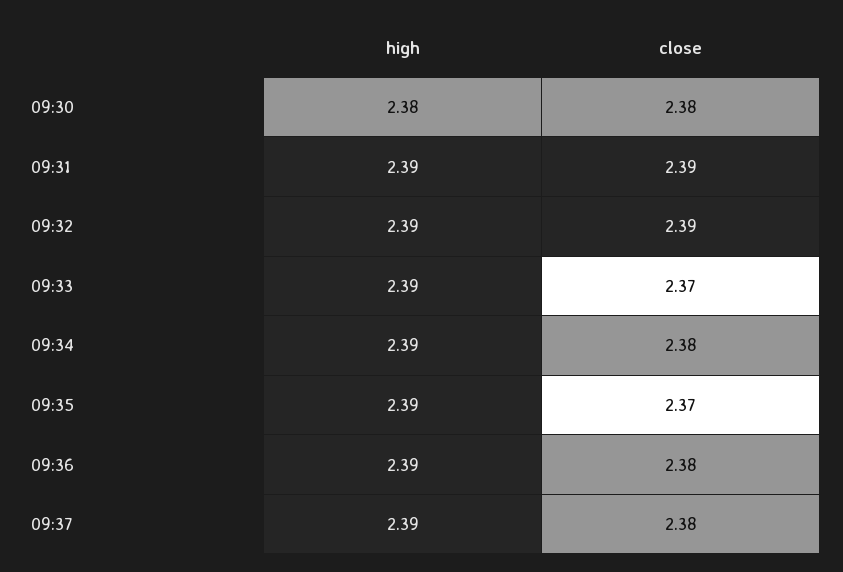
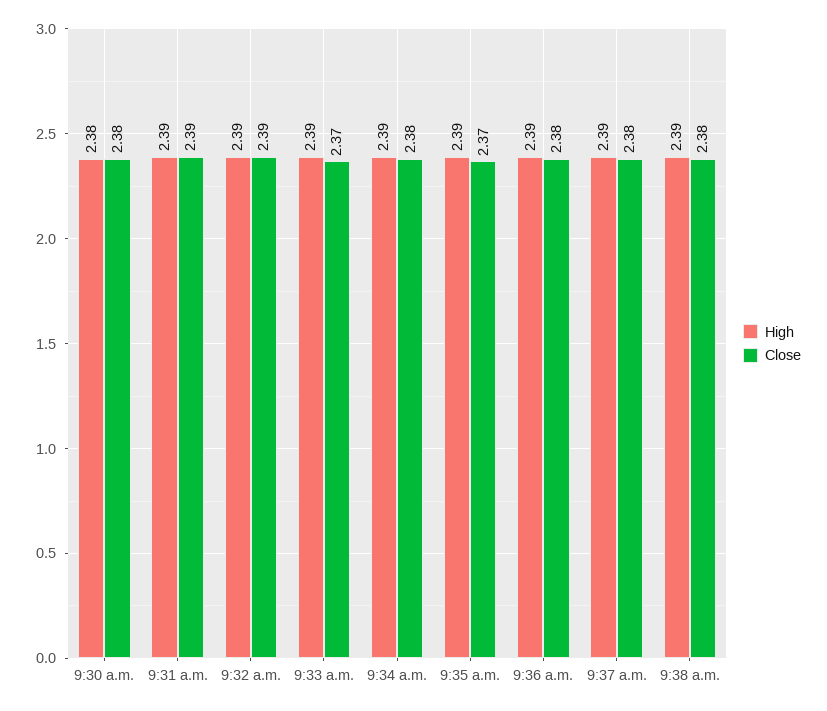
high, 9:38 a.m.: none -> 2.39
close, 9:38 a.m.: none -> 2.38

